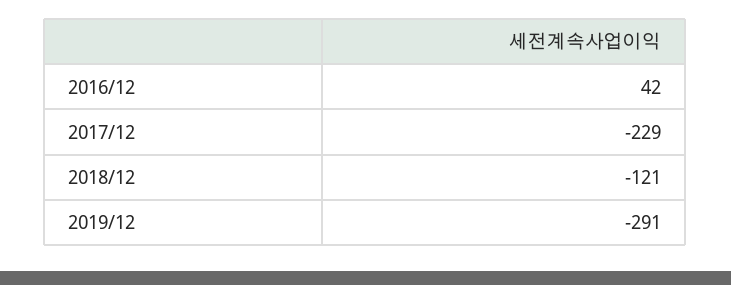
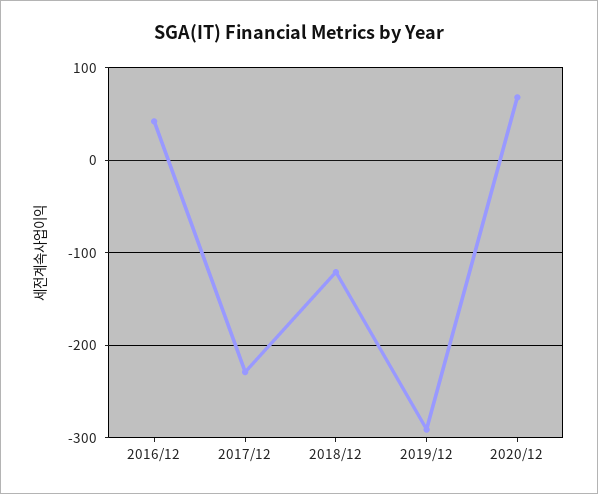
2020/12: none -> 70

